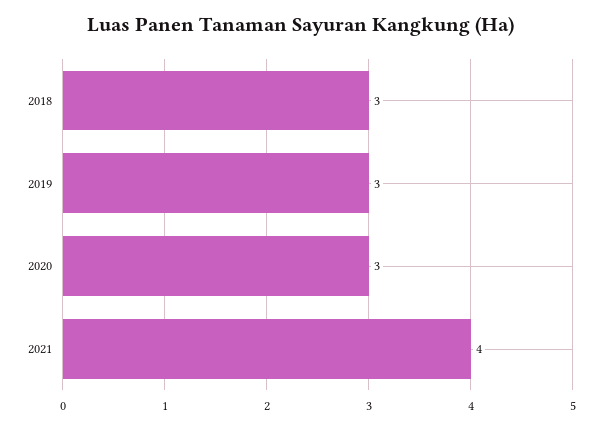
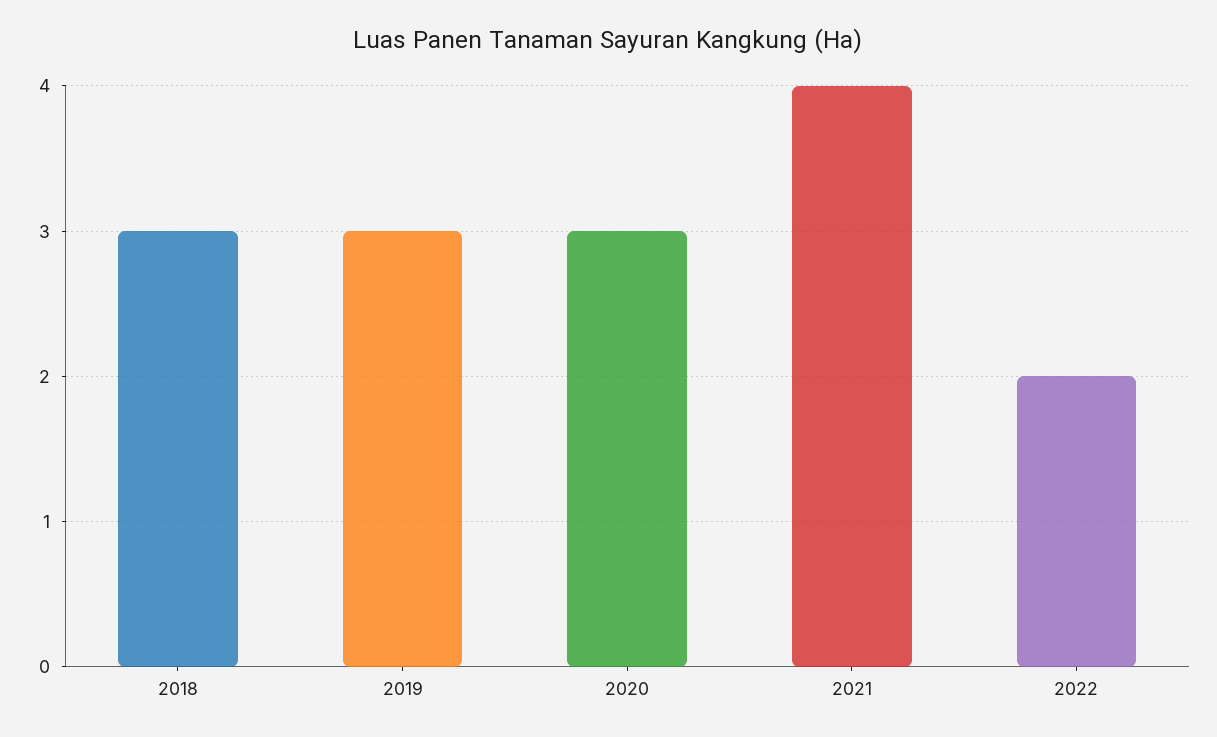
2022: none -> 2

